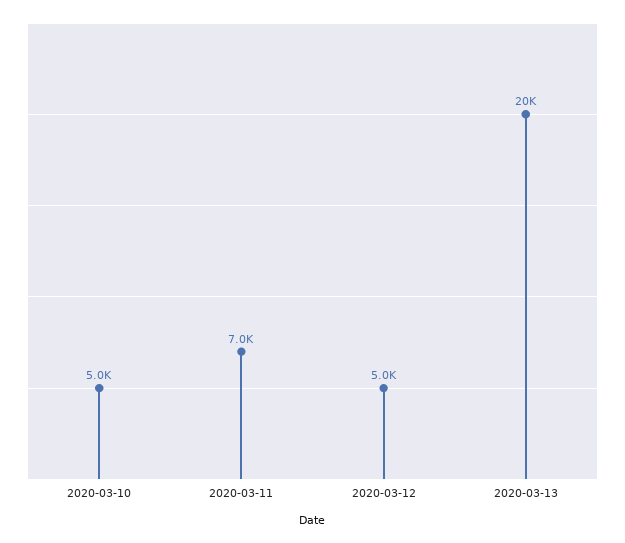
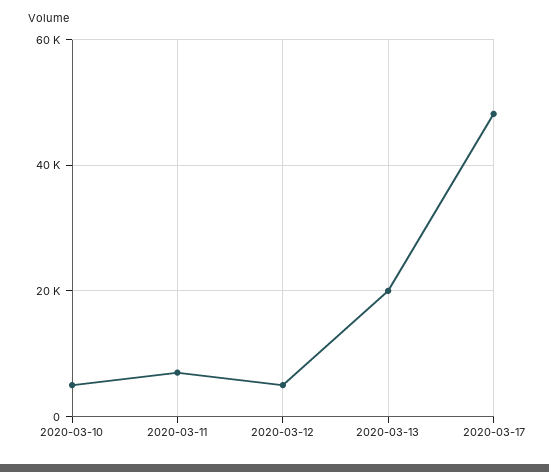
2020-03-17: none -> 48000

